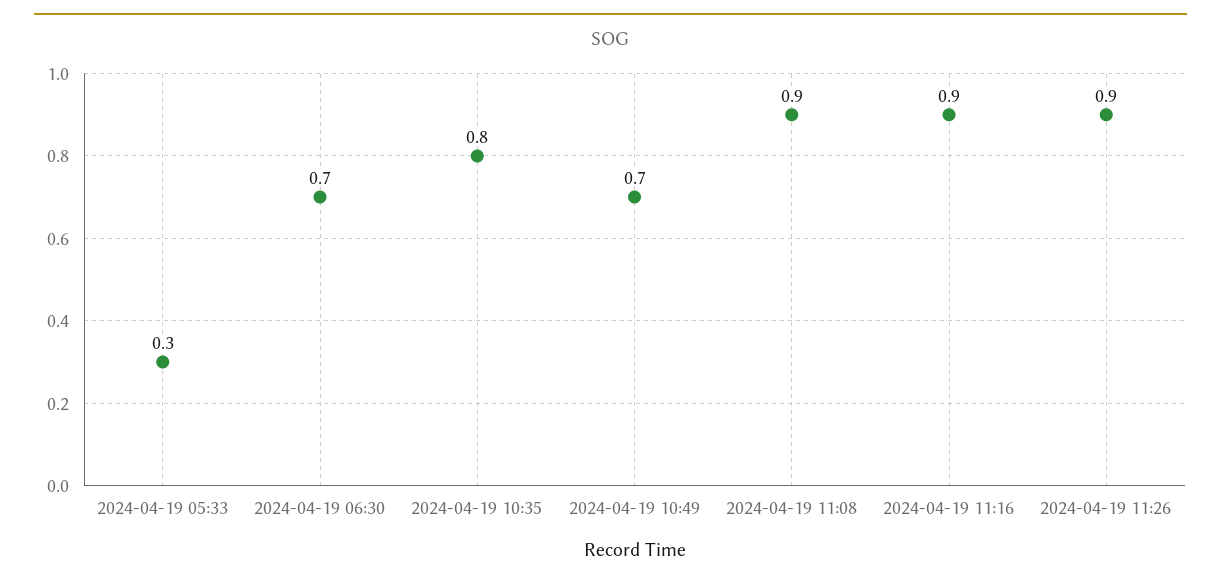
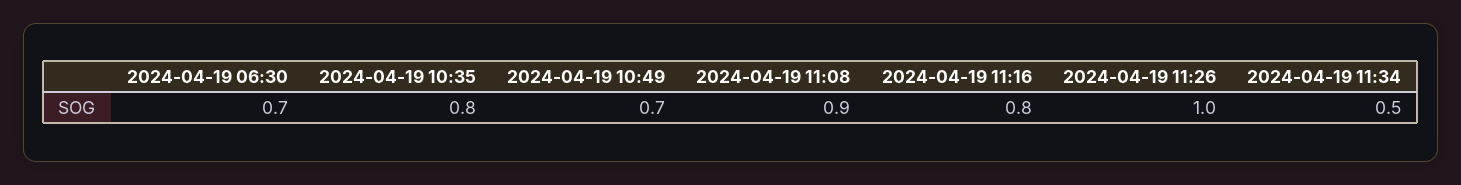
2024-04-19 05:33: 0.3 -> none
2024-04-19 11:16: 0.9 -> 0.8
2024-04-19 11:26: 0.9 -> 1
2024-04-19 11:34: none -> 0.5

